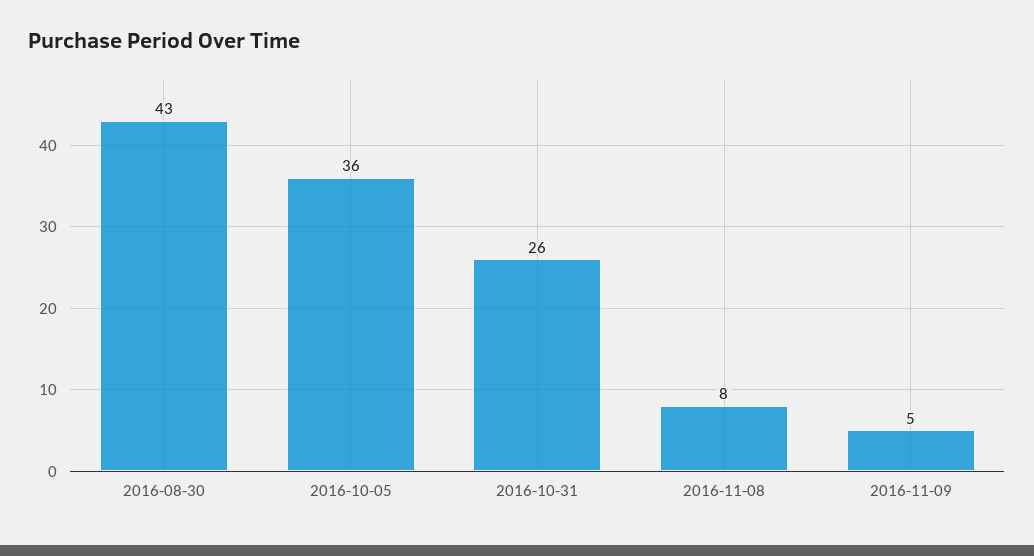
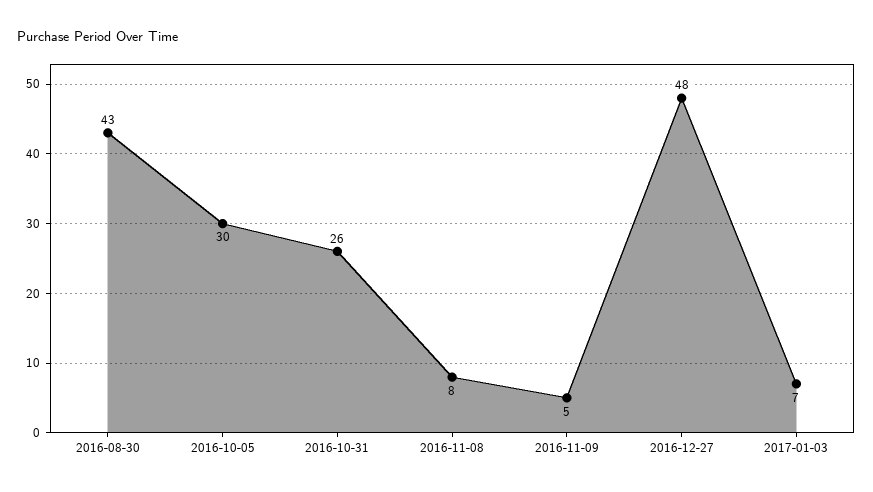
2016-10-05: 36 -> 30
2016-12-27: none -> 48
2017-01-03: none -> 7

